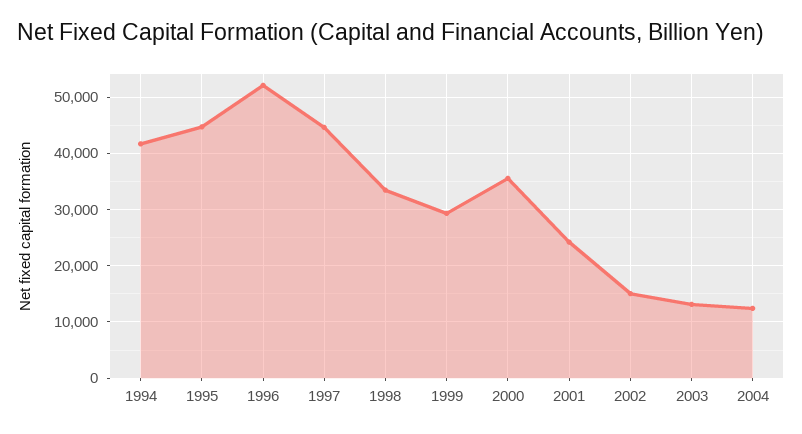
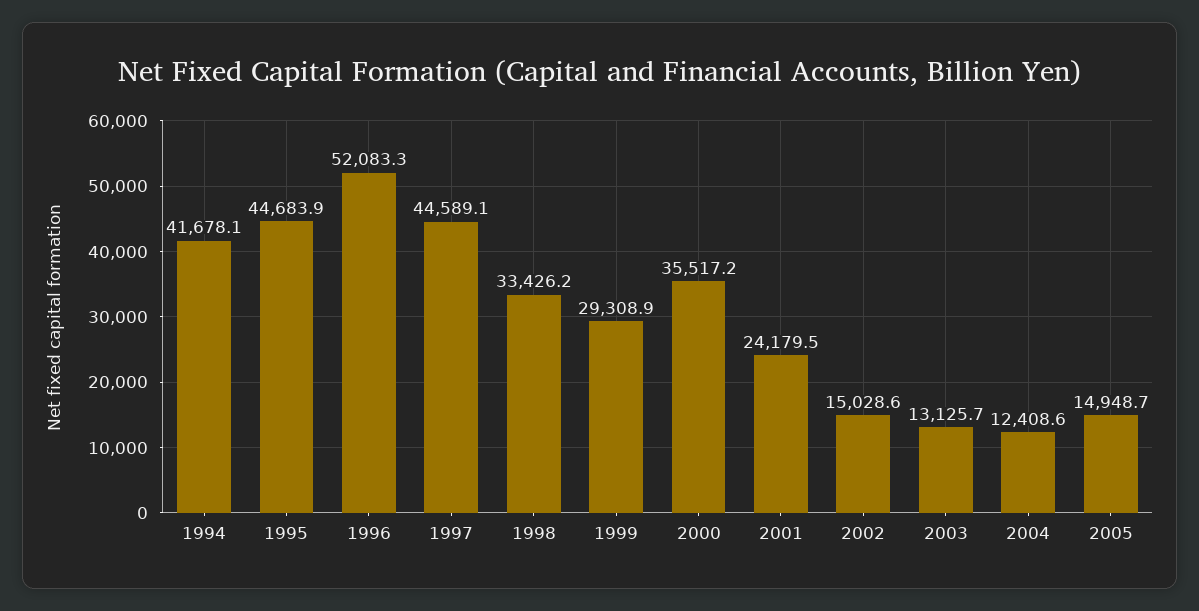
2005: none -> 14948.7

